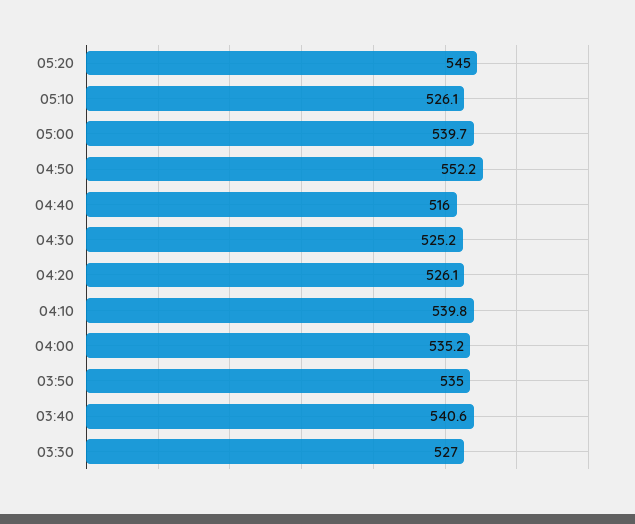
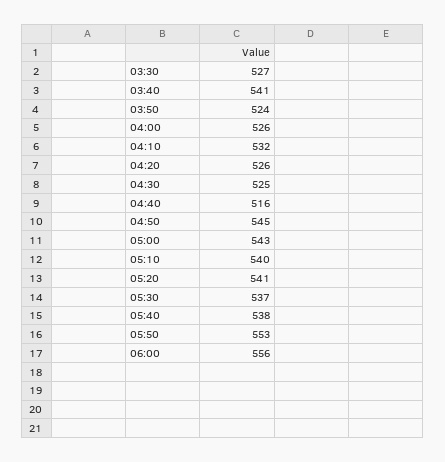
05:20: 545 -> 541
05:10: 526.1 -> 540
05:00: 539.7 -> 543
04:50: 552.2 -> 545
04:10: 539.8 -> 532
04:00: 535.2 -> 526
03:50: 535 -> 524
05:30: none -> 537
05:40: none -> 538
05:50: none -> 553
06:00: none -> 556

